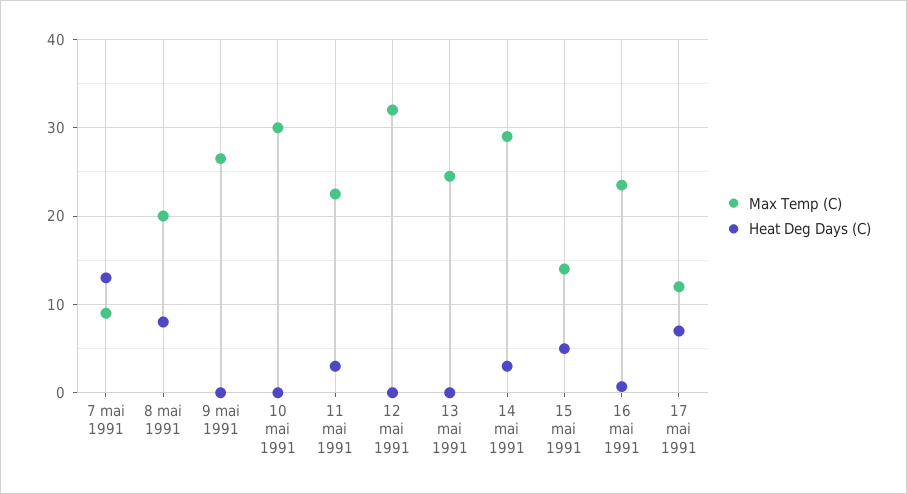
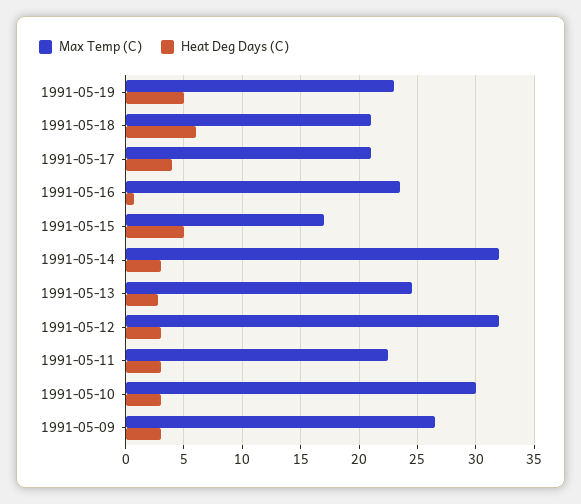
Max Temp (C), 7 mai 1991: 9 -> none
Heat Deg Days (C), 7 mai 1991: 13 -> none
Max Temp (C), 8 mai 1991: 20 -> none
Heat Deg Days (C), 8 mai 1991: 8 -> none
Heat Deg Days (C), 9 mai 1991: 0 -> 3
Heat Deg Days (C), 10 mai 1991: 0 -> 3
Heat Deg Days (C), 12 mai 1991: 0 -> 3
Heat Deg Days (C), 13 mai 1991: 0 -> 3
Max Temp (C), 14 mai 1991: 29 -> 32
Max Temp (C), 15 mai 1991: 14 -> 17
Max Temp (C), 17 mai 1991: 12 -> 21
Heat Deg Days (C), 17 mai 1991: 7 -> 4
Max Temp (C), 1991-05-19: none -> 23
Heat Deg Days (C), 1991-05-19: none -> 5
Max Temp (C), 1991-05-18: none -> 21
Heat Deg Days (C), 1991-05-18: none -> 6

